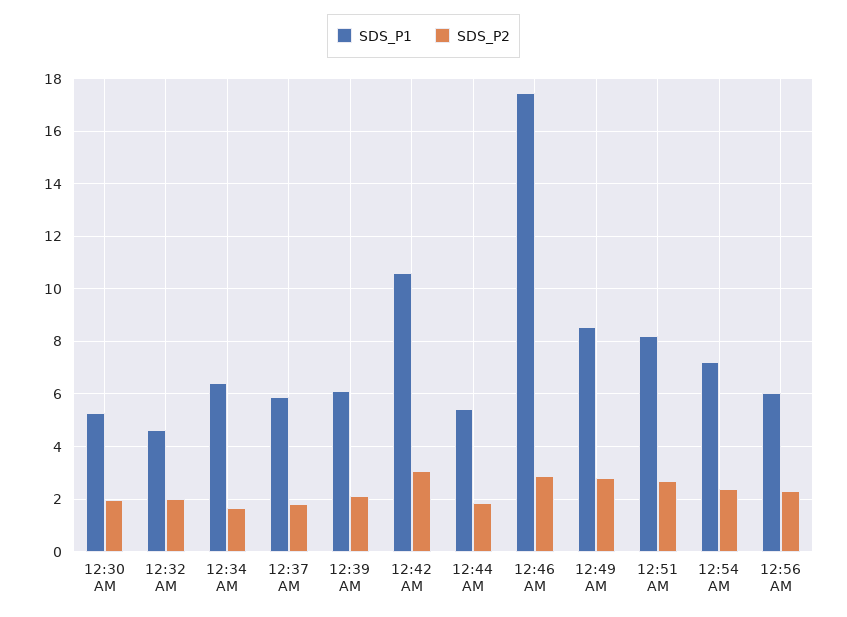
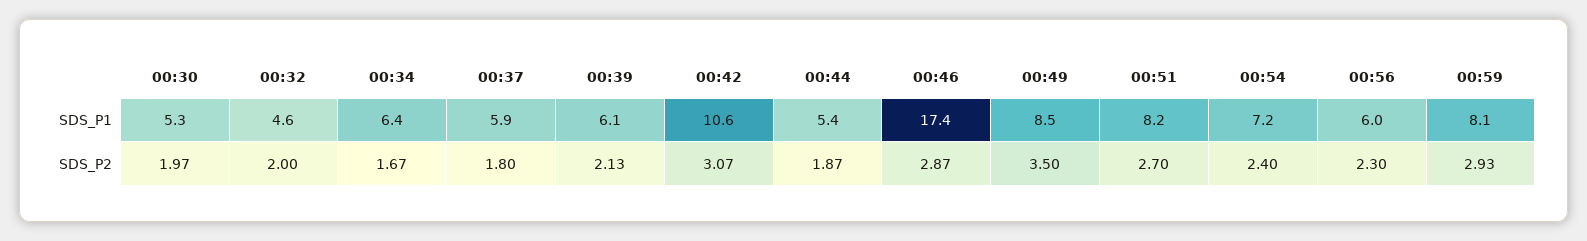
SDS_P2, 12:49 AM: 2.75 -> 3.5
SDS_P1, 00:59: none -> 8.1
SDS_P2, 00:59: none -> 2.93

